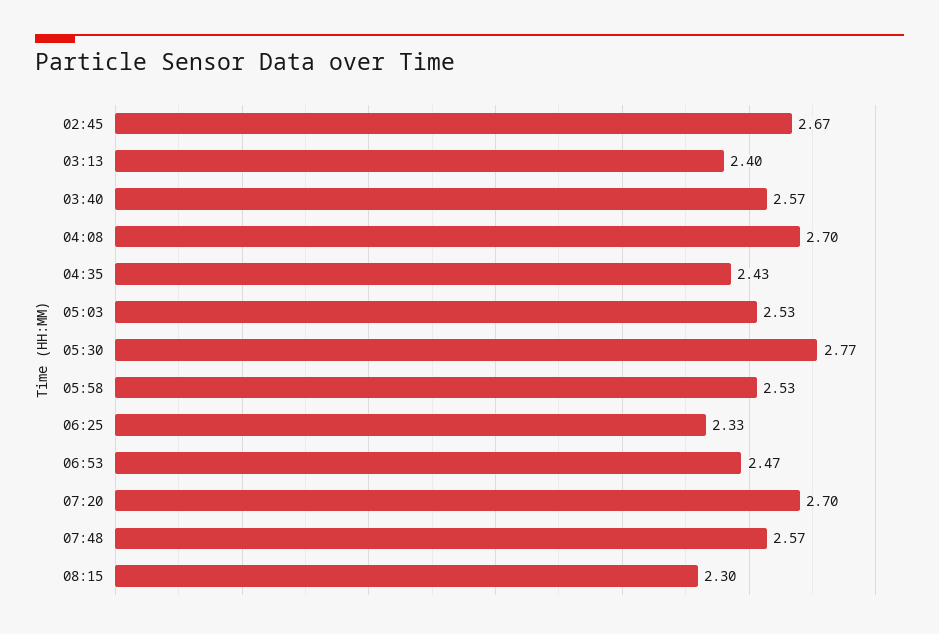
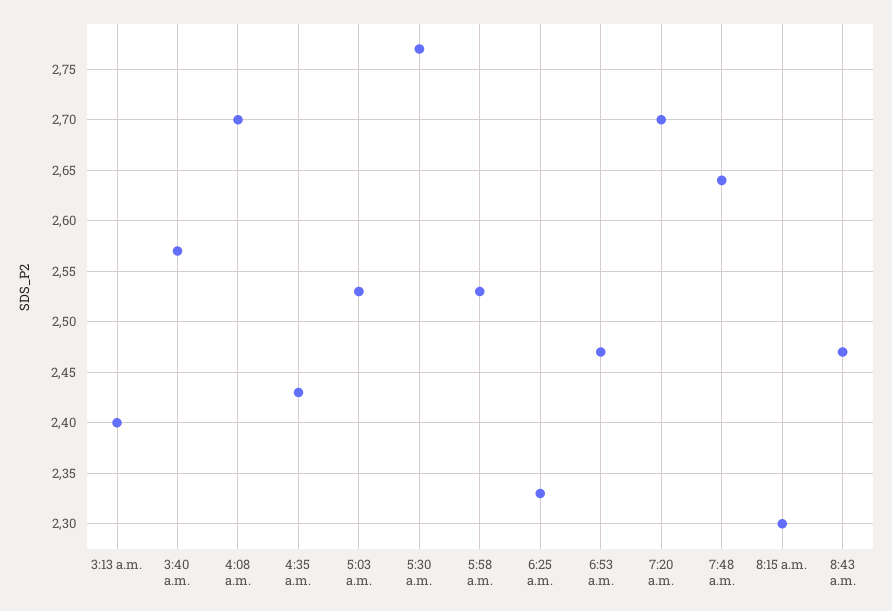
02:45: 2.67 -> none
07:48: 2.57 -> 2.64
8:43 a.m.: none -> 2.47

